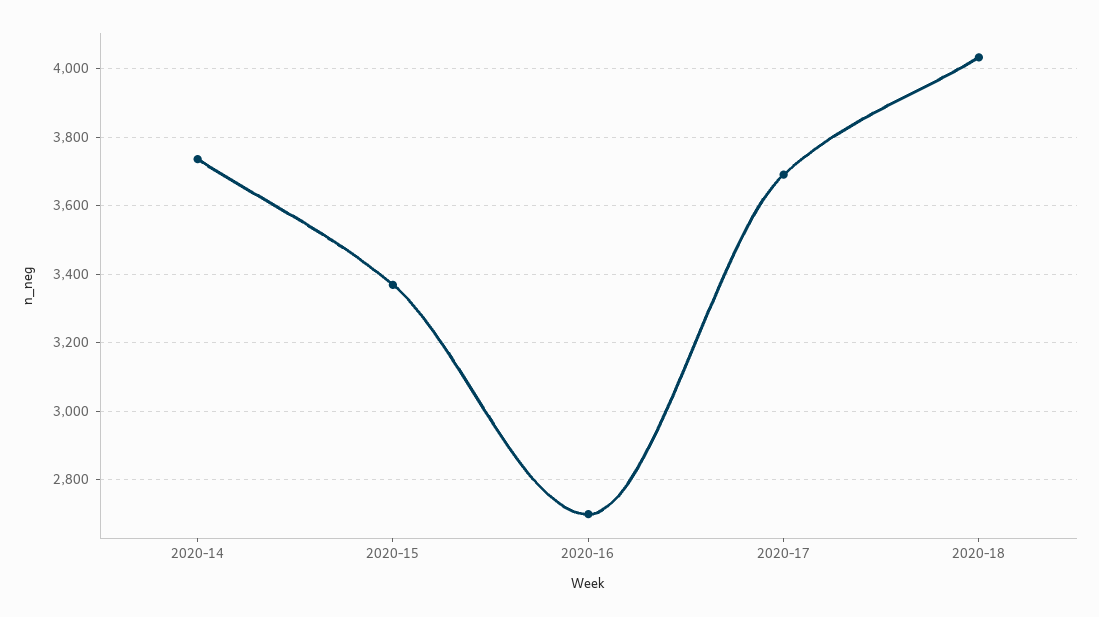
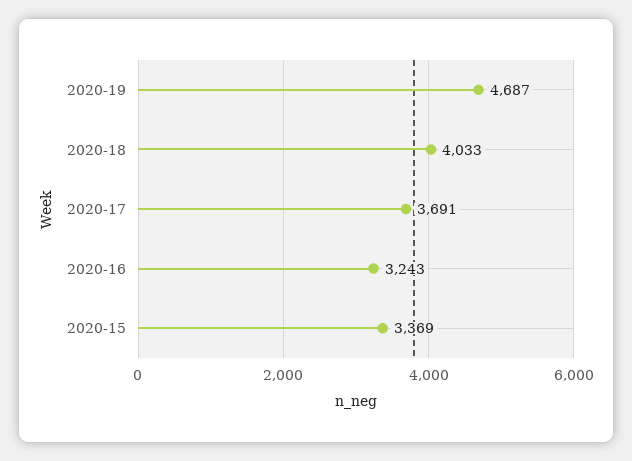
2020-14: 3740 -> none
2020-16: 2700 -> 3243
2020-19: none -> 4687

